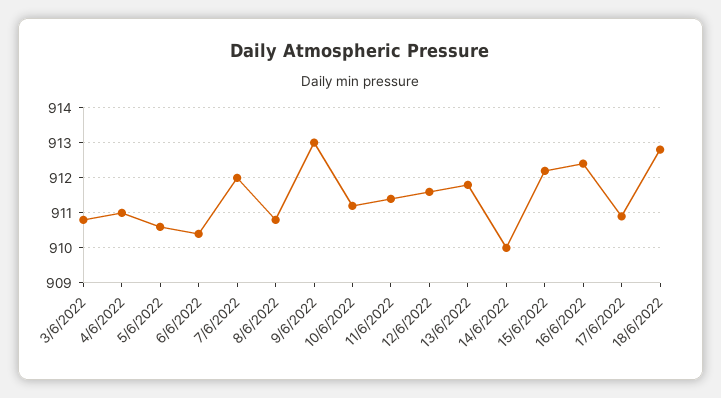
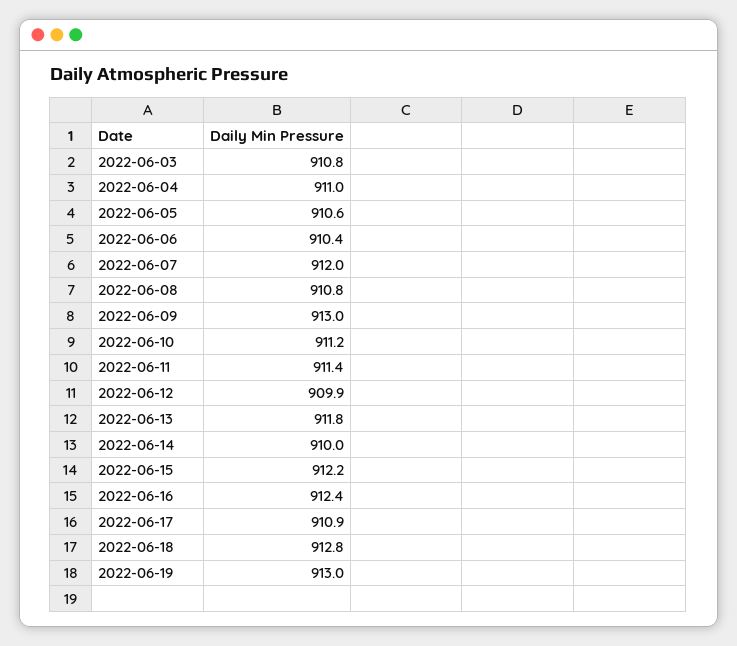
12/6/2022: 911.5 -> 909.9
2022-06-19: none -> 913

